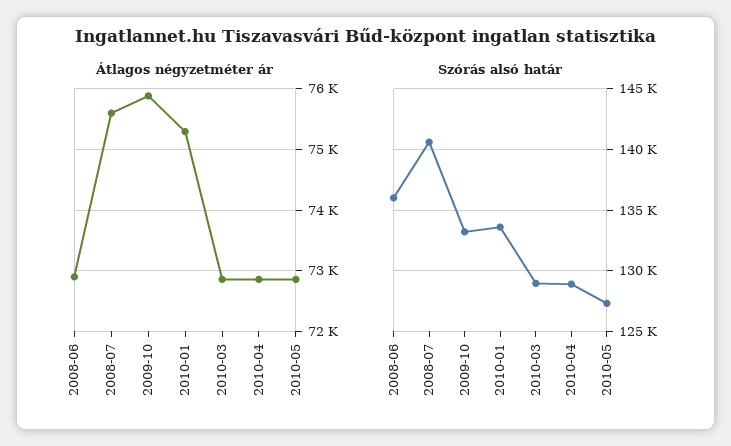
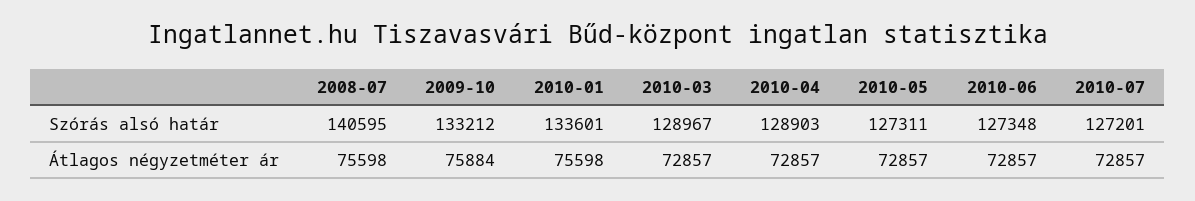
Átlagos négyzetméter ár, 2008-06: 72900 -> none
Átlagos négyzetméter ár, 2010-01: 75300 -> 75598
Szórás alsó határ, 2008-06: 136000 -> none
Szórás alsó határ, 2010-06: none -> 127348
Szórás alsó határ, 2010-07: none -> 127201
Átlagos négyzetméter ár, 2010-06: none -> 72857
Átlagos négyzetméter ár, 2010-07: none -> 72857

